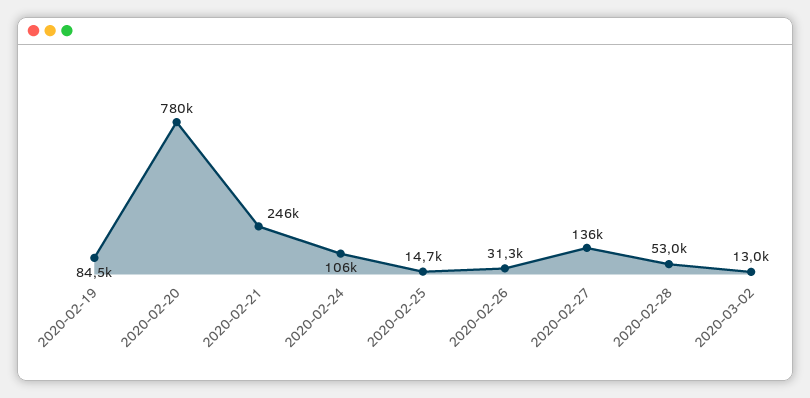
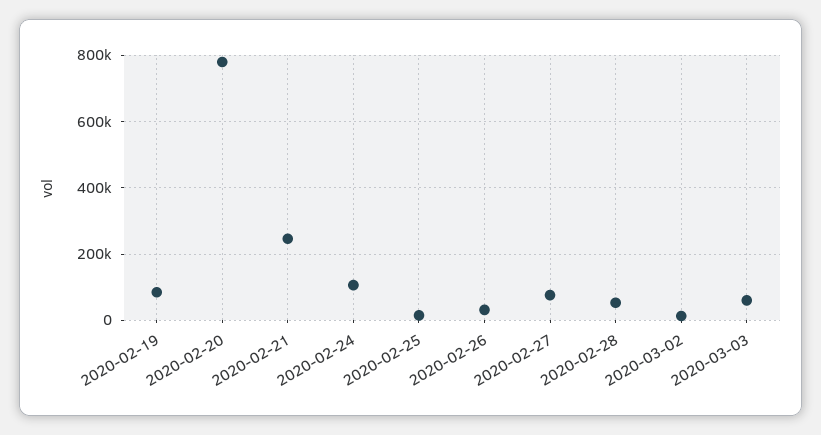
2020-02-27: 136000 -> 80000
2020-03-03: none -> 60000

